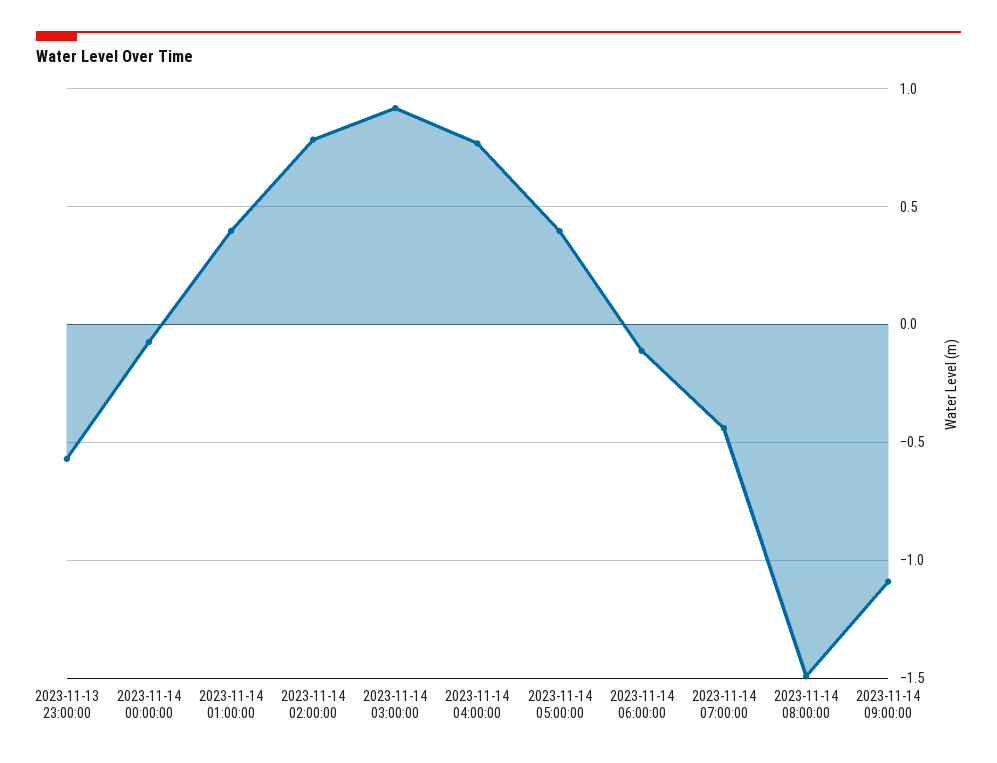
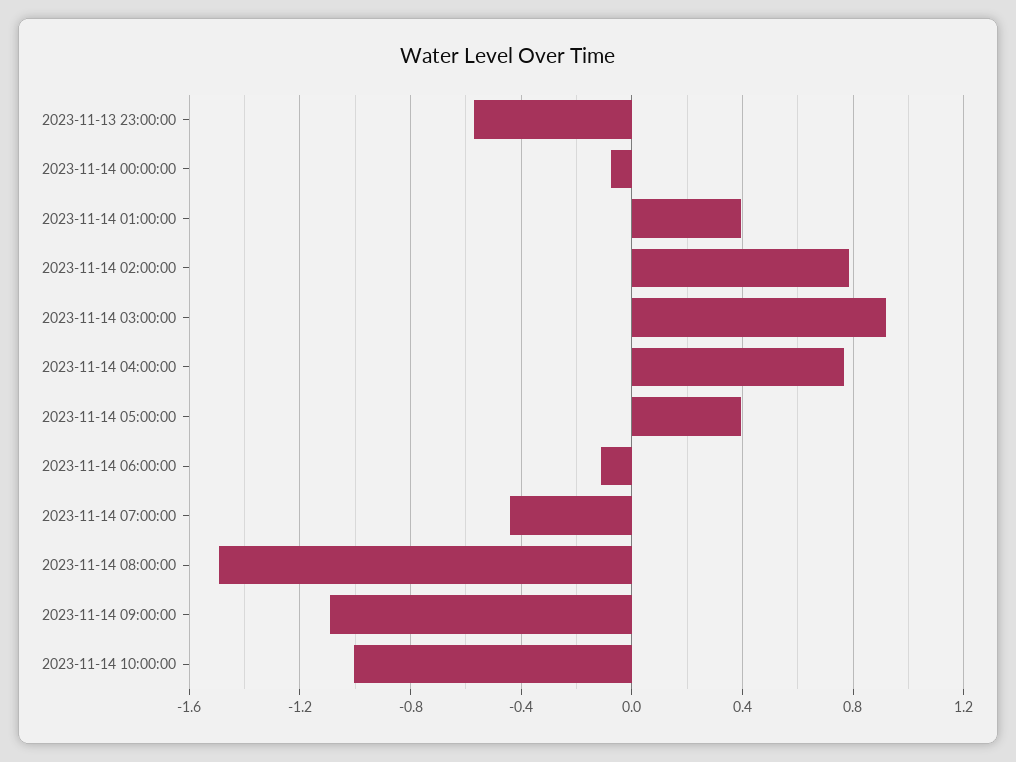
2023-11-14 10:00:00: none -> -1

